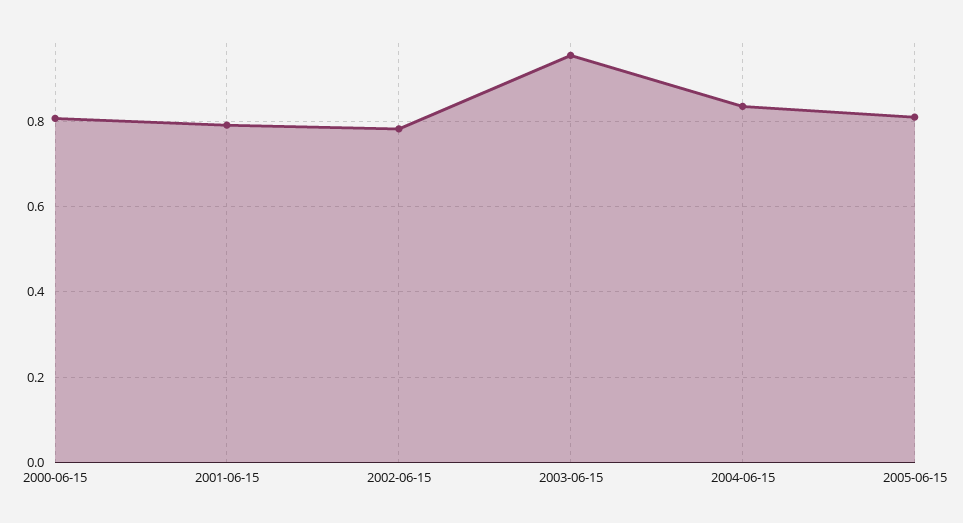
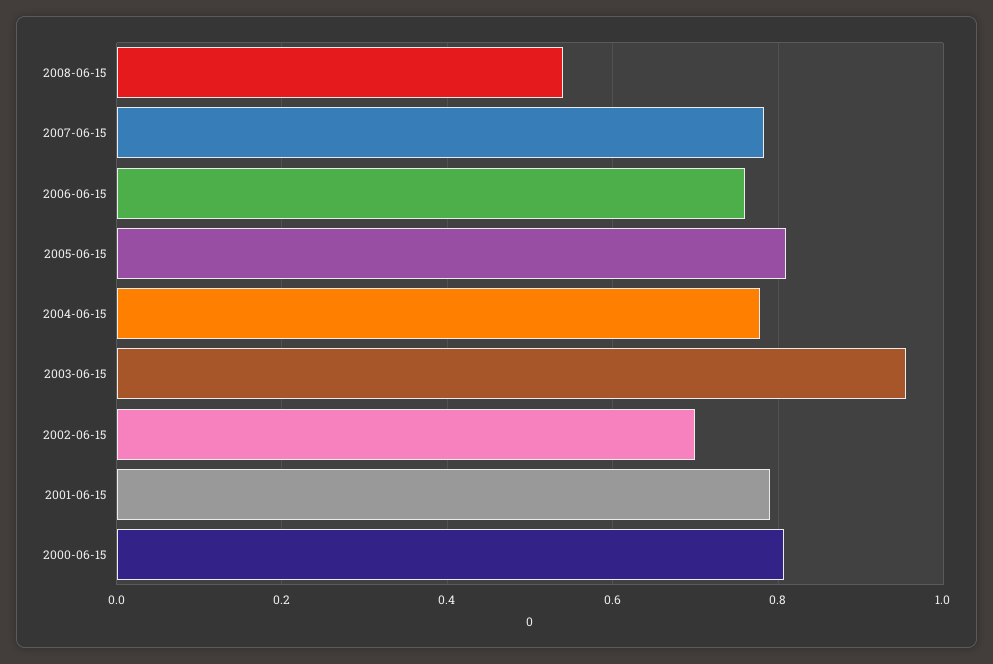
2002-06-15: 0.78 -> 0.7
2004-06-15: 0.84 -> 0.78
2008-06-15: none -> 0.54
2007-06-15: none -> 0.78
2006-06-15: none -> 0.76

